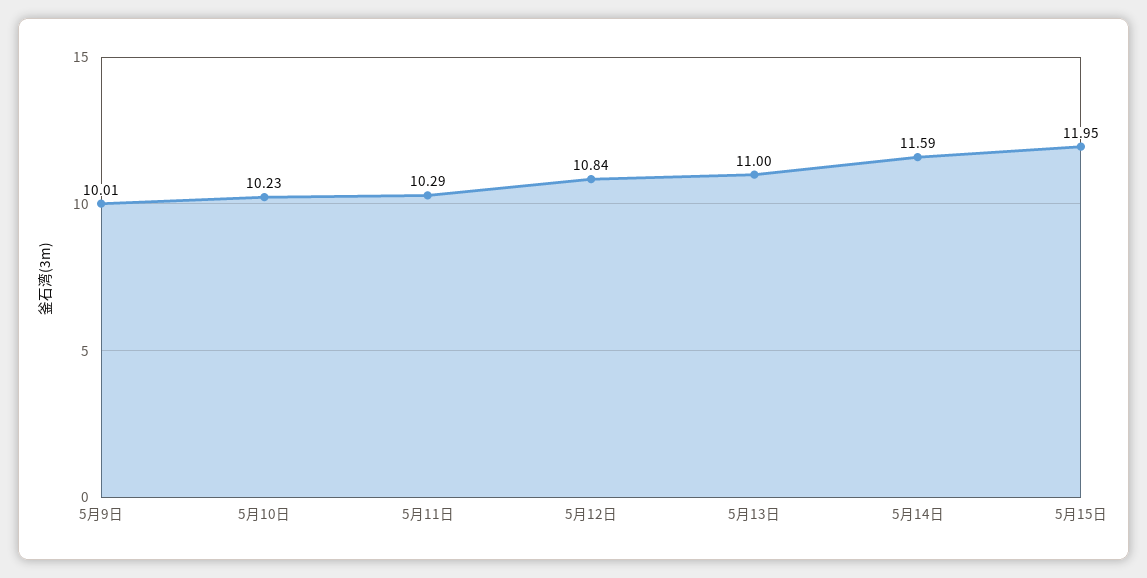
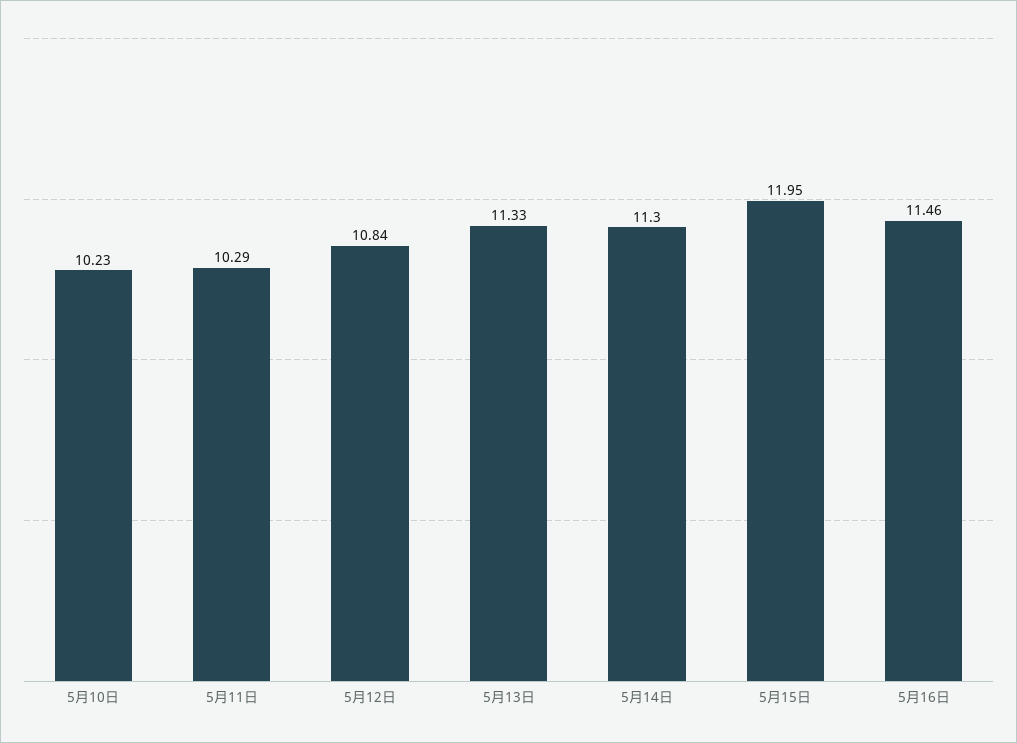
5月9日: 10.01 -> none
5月13日: 11 -> 11.33
5月14日: 11.59 -> 11.3
5月16日: none -> 11.46

